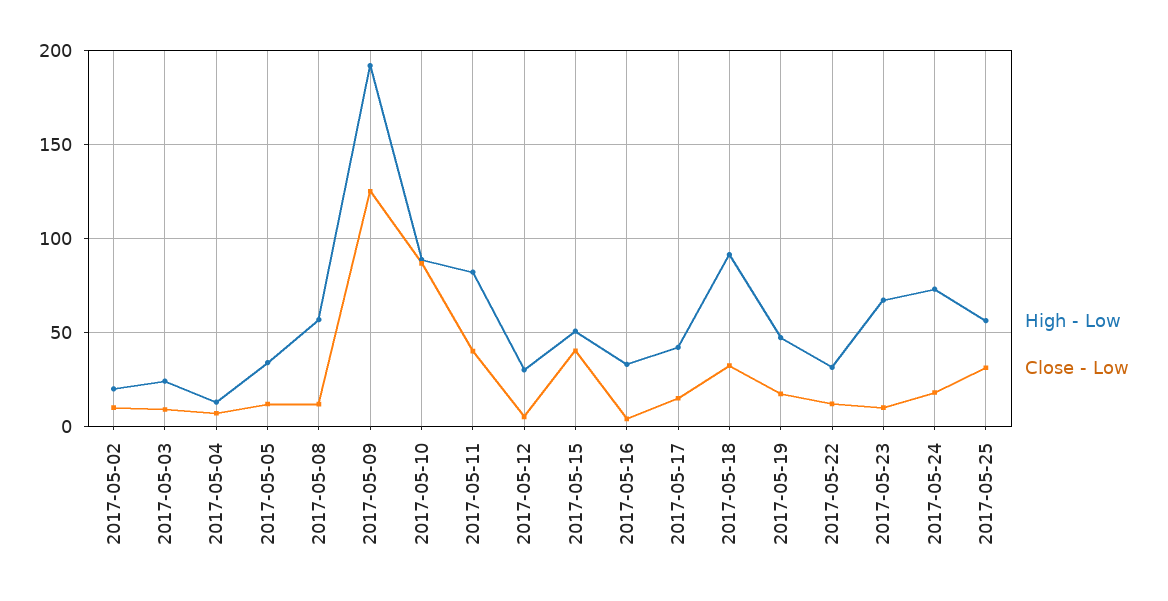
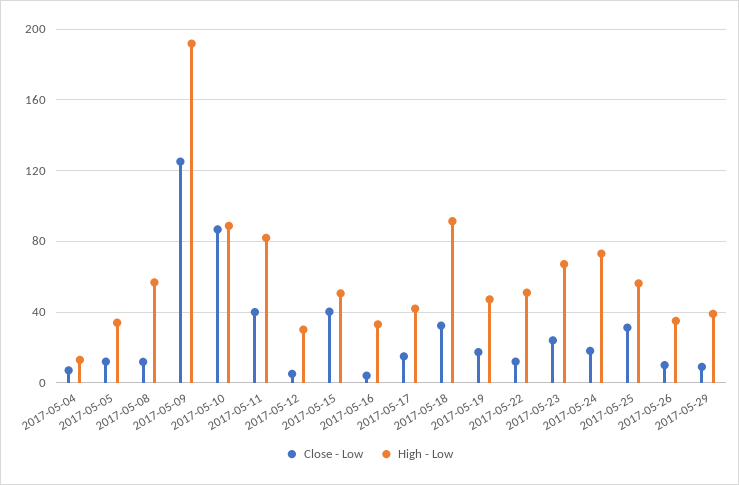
High - Low, 2017-05-02: 20 -> none
Close - Low, 2017-05-02: 10 -> none
High - Low, 2017-05-03: 25 -> none
Close - Low, 2017-05-03: 10 -> none
High - Low, 2017-05-22: 30 -> 50
Close - Low, 2017-05-23: 10 -> 25
Close - Low, 2017-05-26: none -> 10
High - Low, 2017-05-26: none -> 35
Close - Low, 2017-05-29: none -> 10
High - Low, 2017-05-29: none -> 40

